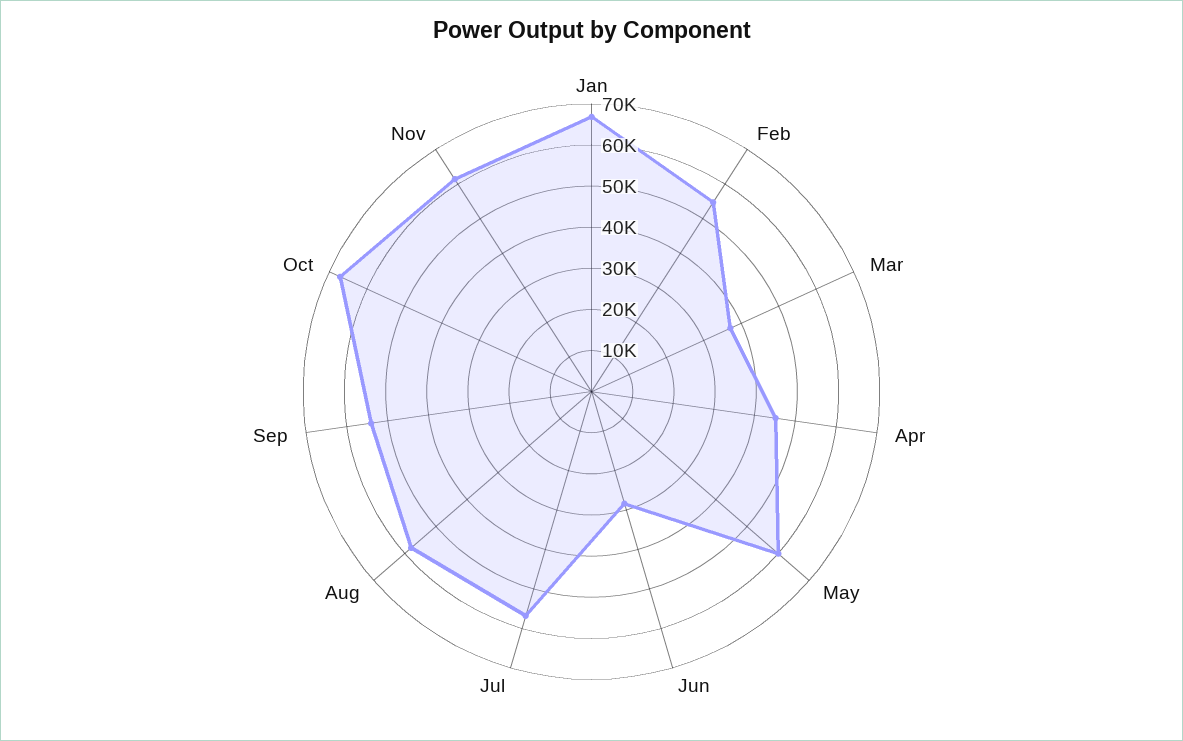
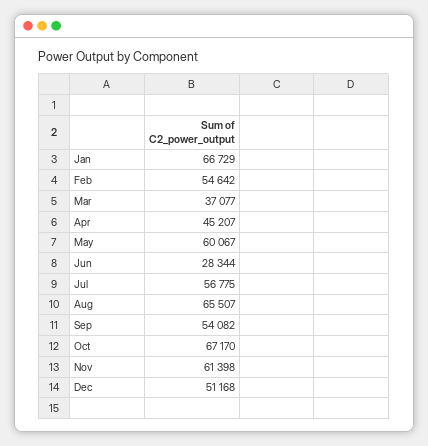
Aug: 58000 -> 65507
Dec: none -> 51168

